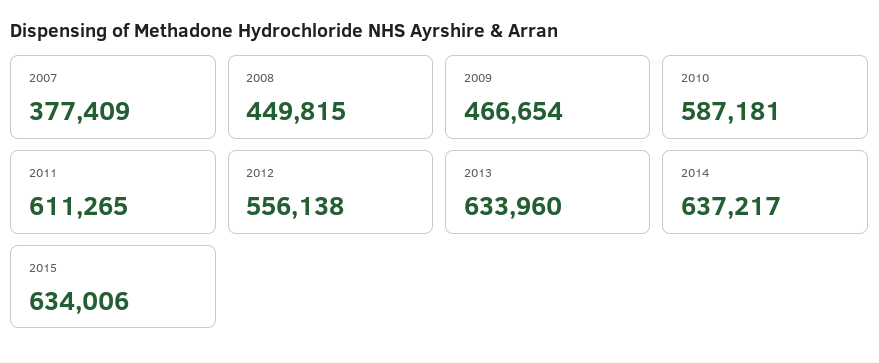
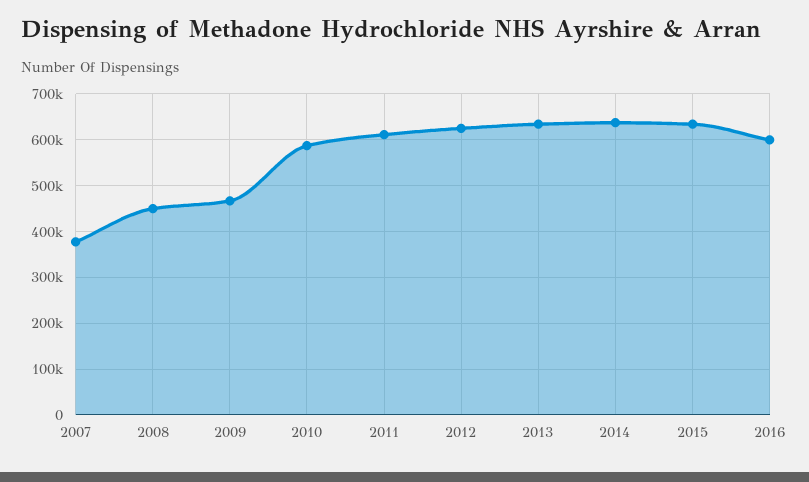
2012: 556138 -> 620000
2016: none -> 600000

